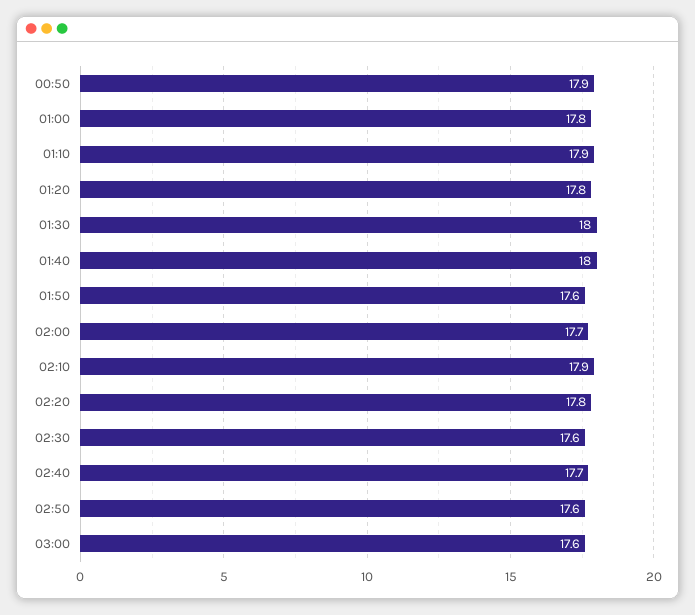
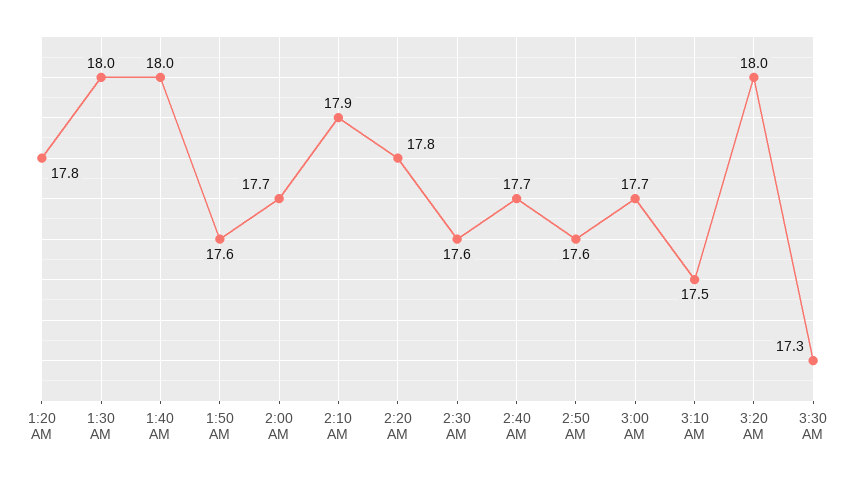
00:50: 17.9 -> none
01:00: 17.8 -> none
01:10: 17.9 -> none
03:00: 17.6 -> 17.7
3:10 AM: none -> 17.5
3:20 AM: none -> 18
3:30 AM: none -> 17.3

